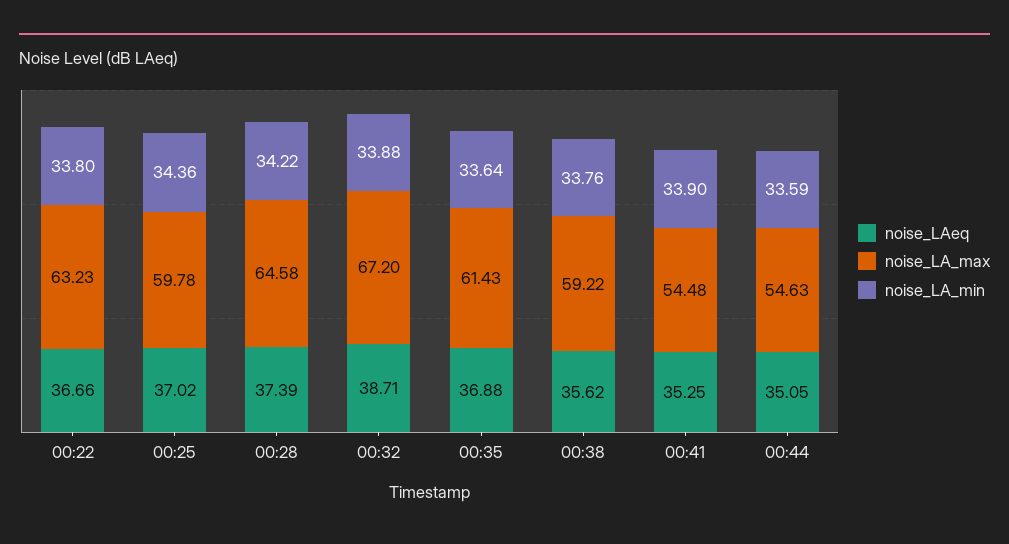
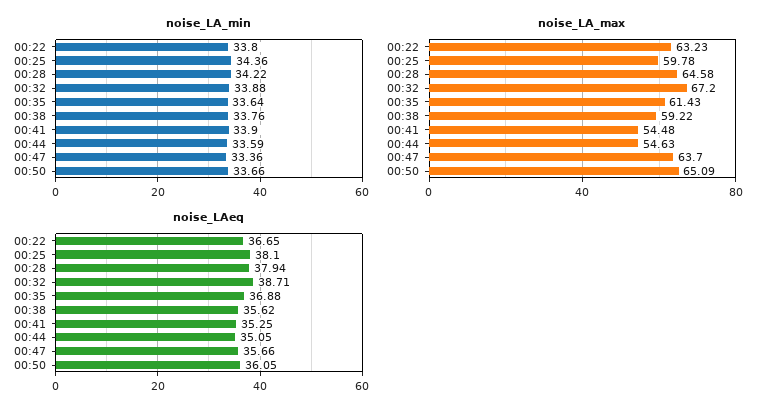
noise_LAeq, 00:22: 36.66 -> 36.65
noise_LAeq, 00:25: 37.02 -> 38.1
noise_LAeq, 00:28: 37.39 -> 37.94
noise_LA_min, 00:47: none -> 33.36
noise_LA_min, 00:50: none -> 33.66
noise_LA_max, 00:47: none -> 63.7
noise_LA_max, 00:50: none -> 65.09
noise_LAeq, 00:47: none -> 35.66
noise_LAeq, 00:50: none -> 36.05

